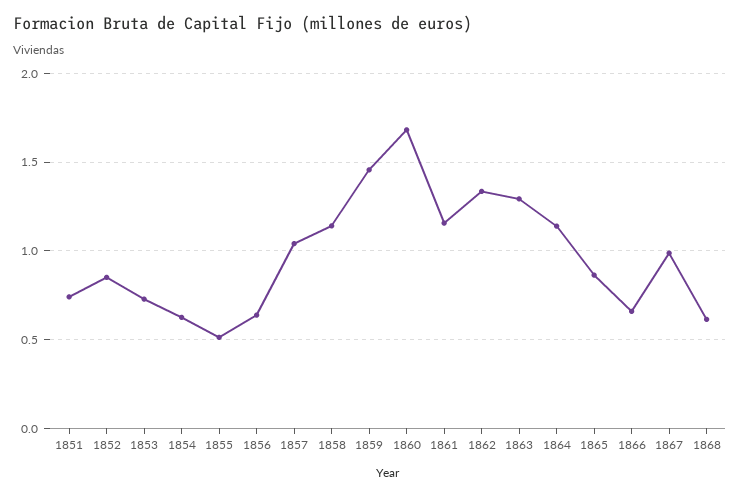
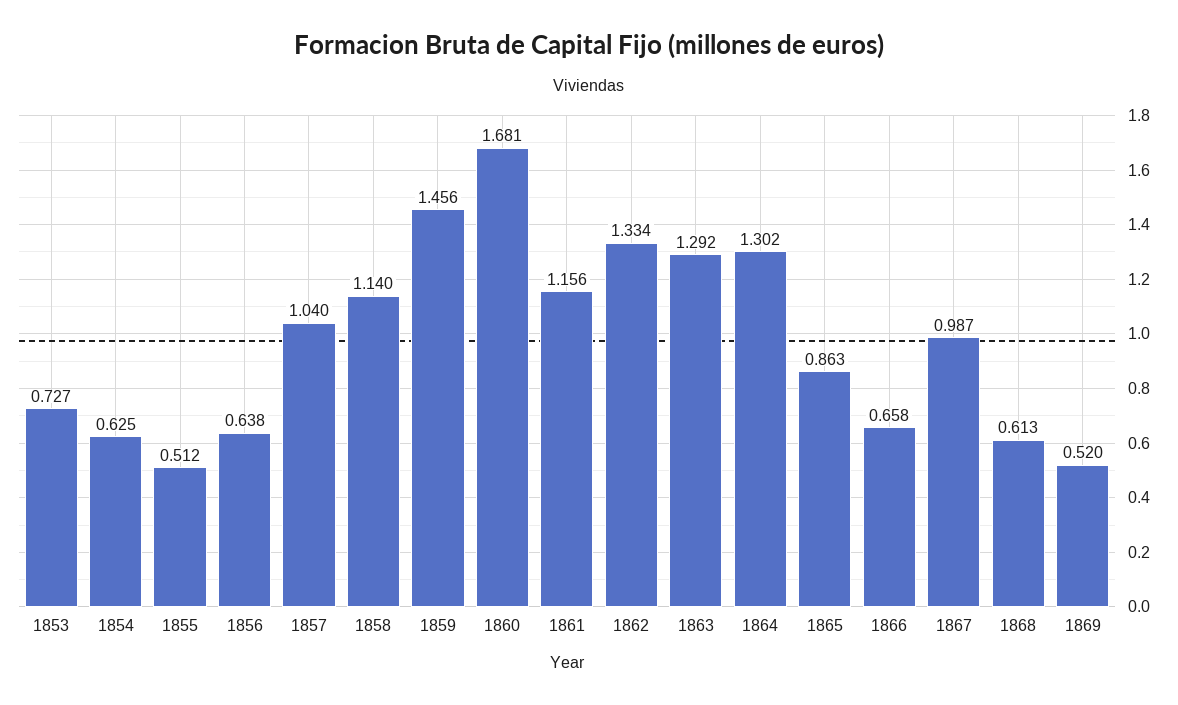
1851: 0.75 -> none
1852: 0.85 -> none
1864: 1.15 -> 1.302
1869: none -> 0.52

